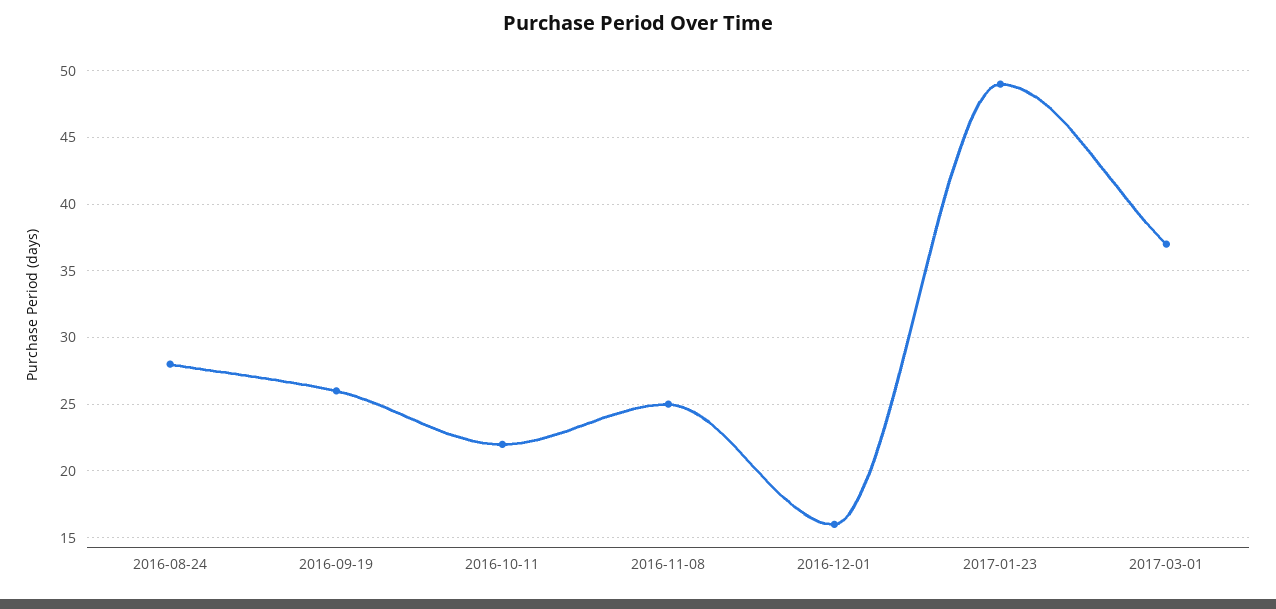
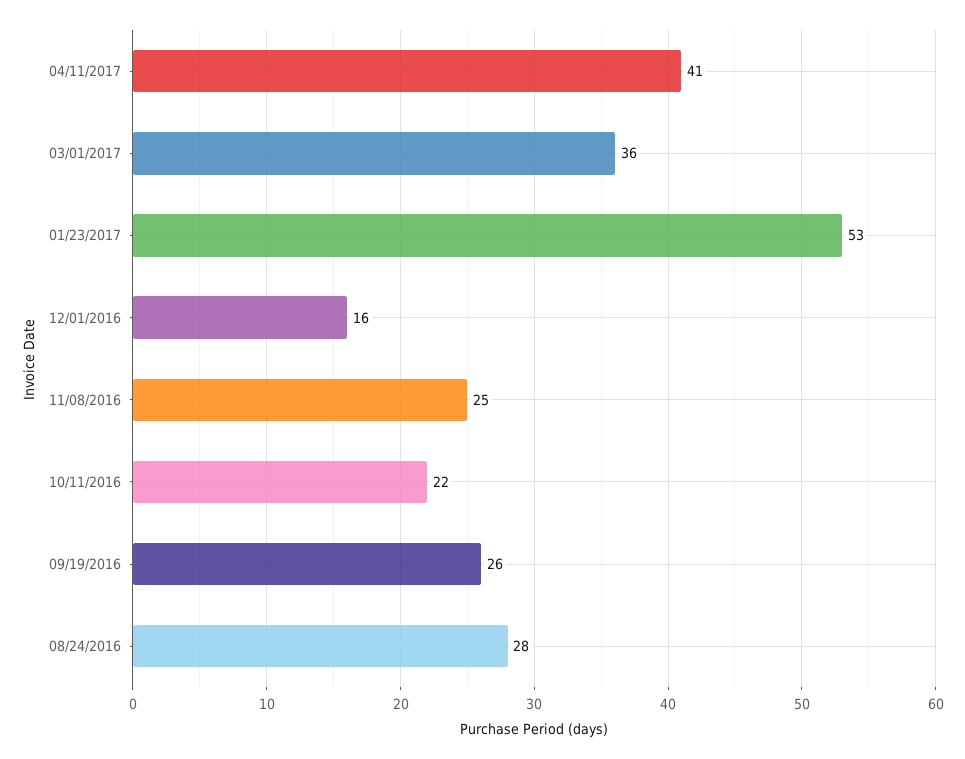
2017-01-23: 49 -> 53
2017-03-01: 37 -> 36
04/11/2017: none -> 41

